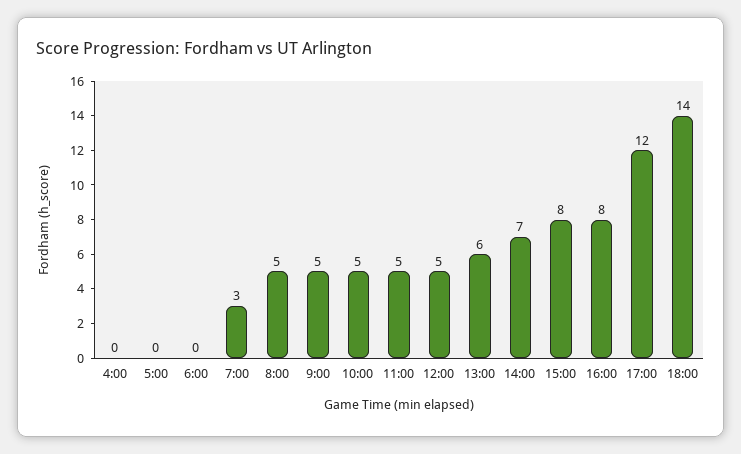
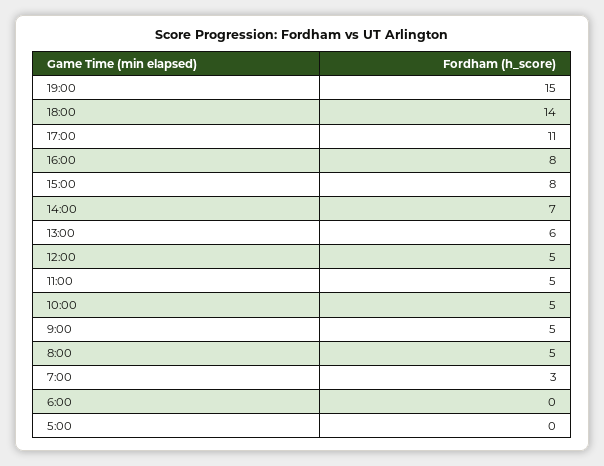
4:00: 0 -> none
17:00: 12 -> 11
19:00: none -> 15

